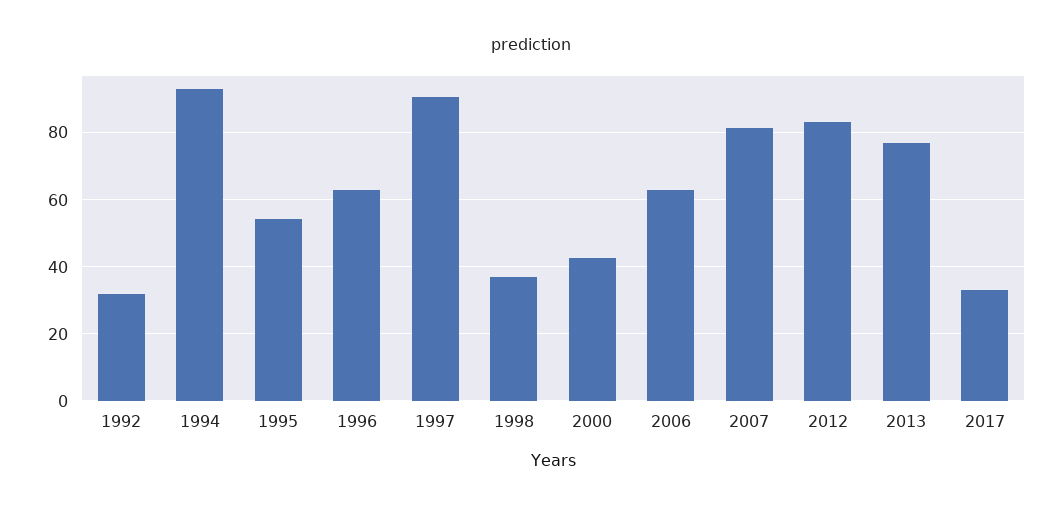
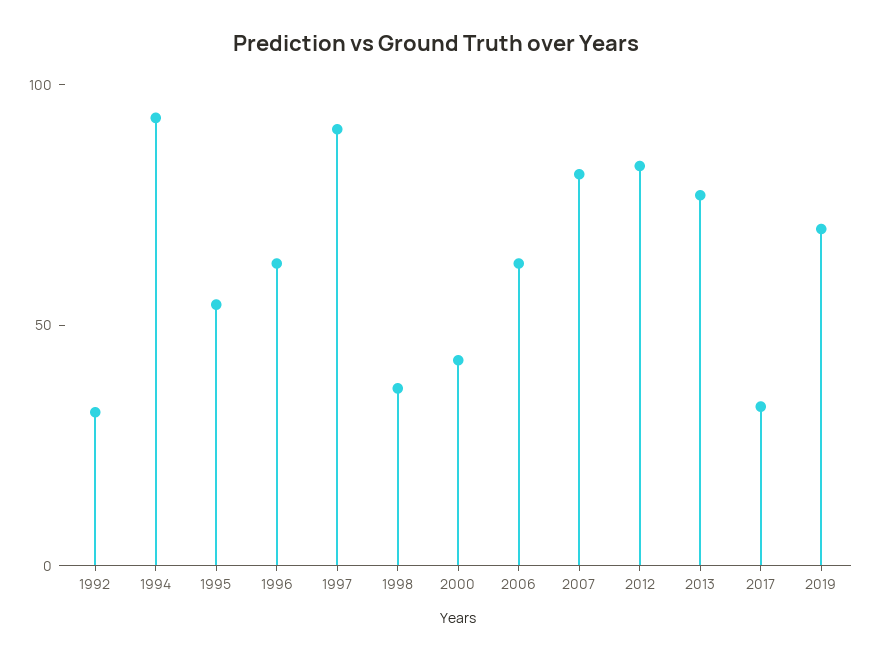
2019: none -> 70

